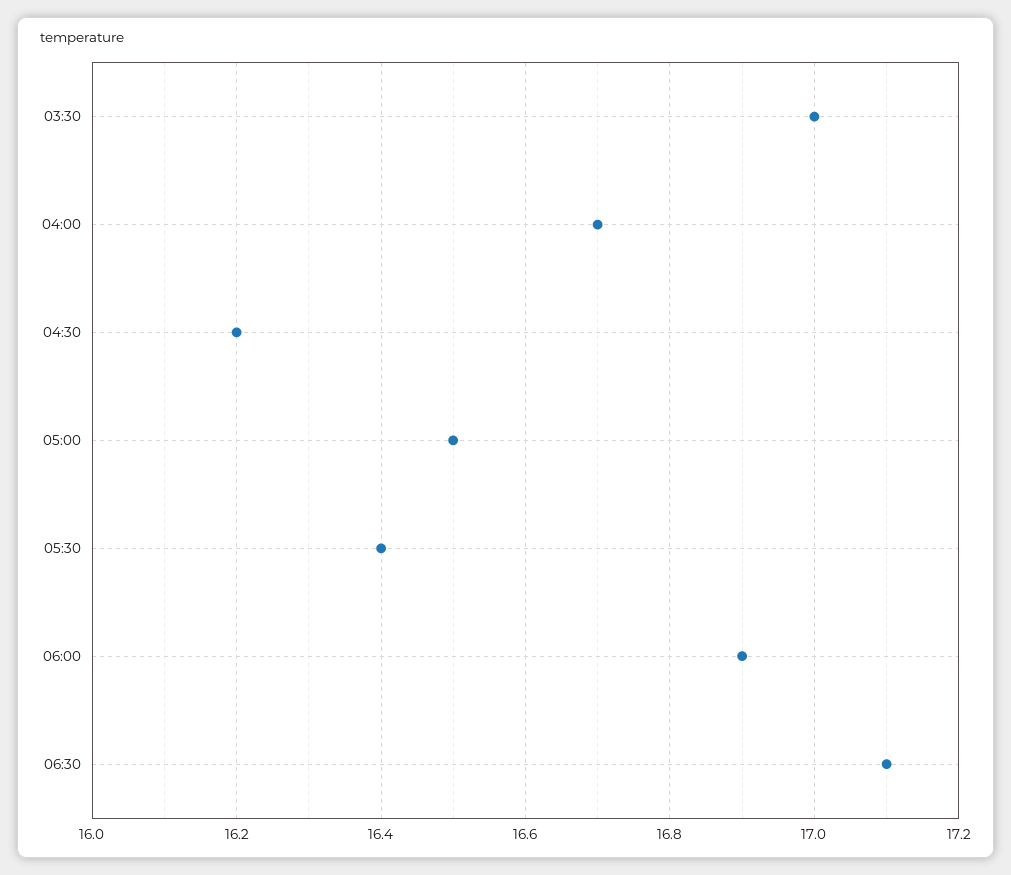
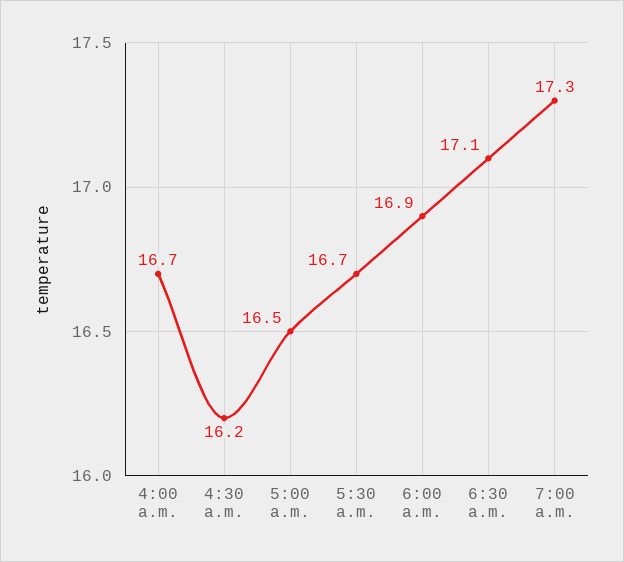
03:30: 17 -> none
05:30: 16.4 -> 16.7
7:00 a.m.: none -> 17.3

